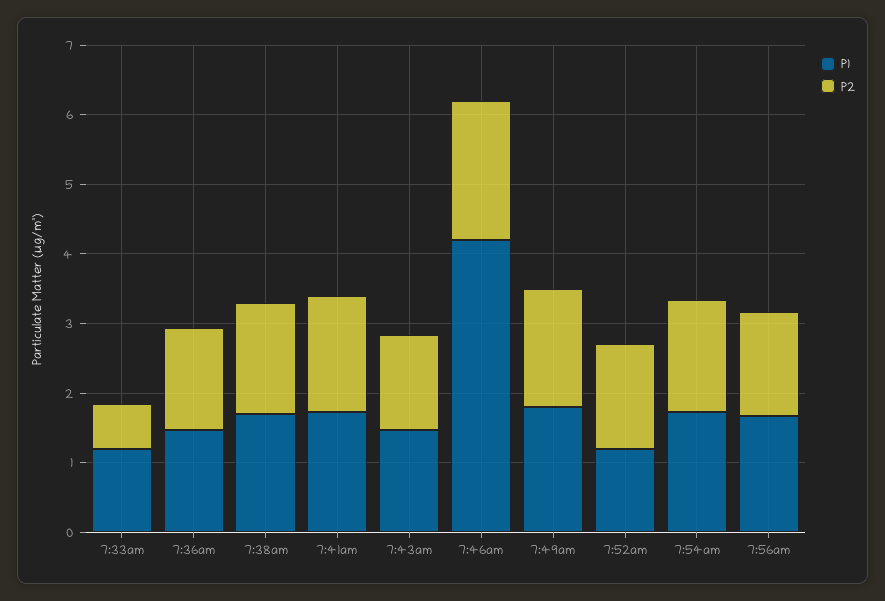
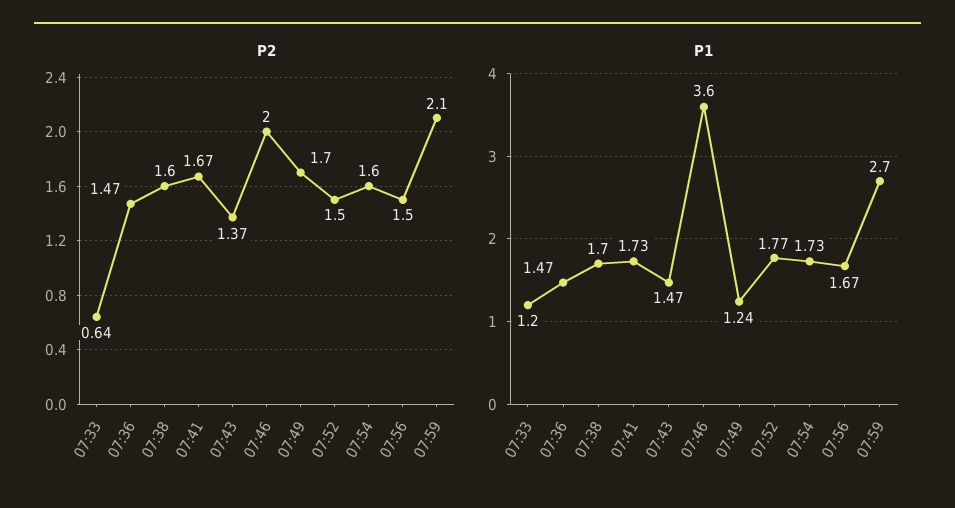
P1, 7:46am: 4.2 -> 3.6
P1, 7:49am: 1.8 -> 1.24
P1, 7:52am: 1.2 -> 1.77
P2, 07:59: none -> 2.1
P1, 07:59: none -> 2.7

